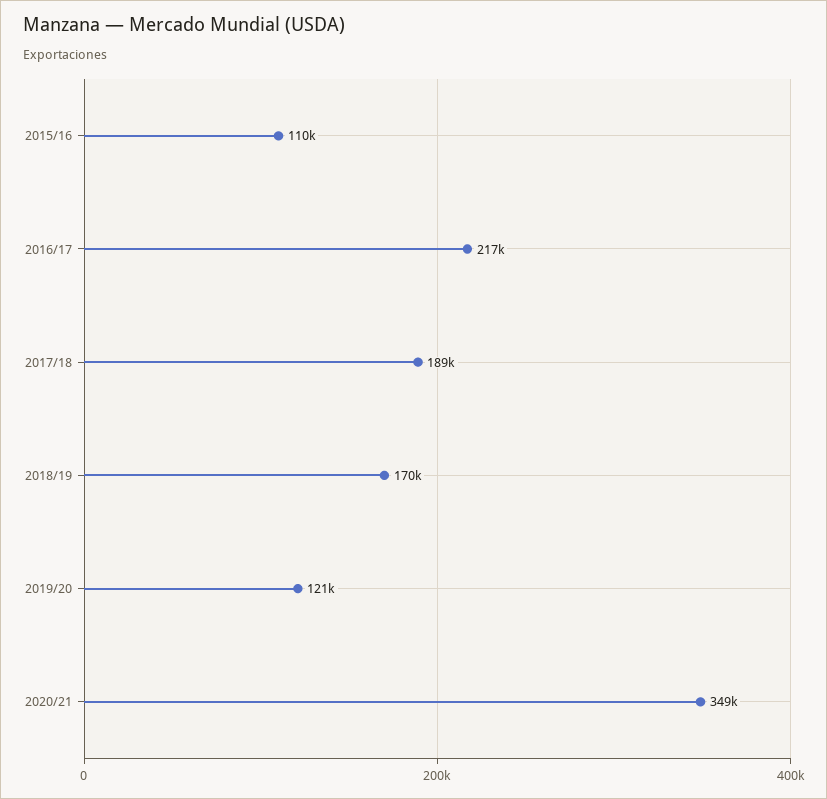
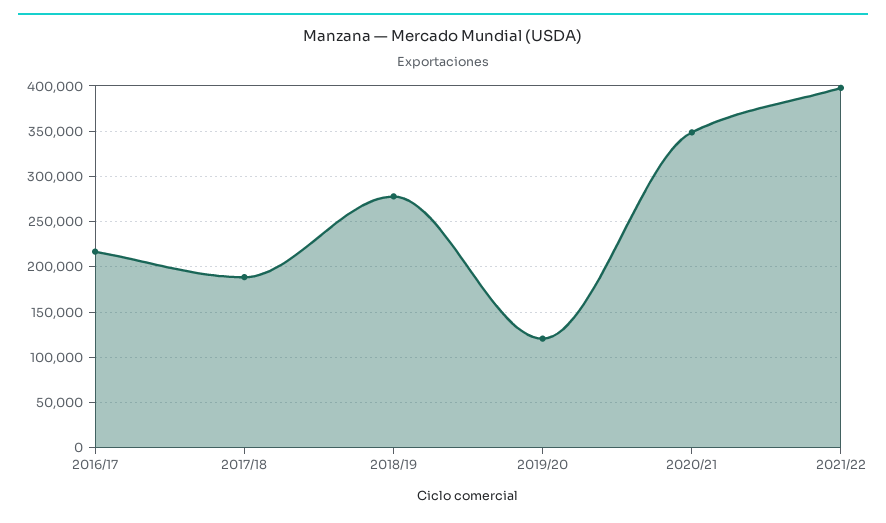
2015/16: 110000 -> none
2018/19: 170000 -> 280000
2021/22: none -> 400000

